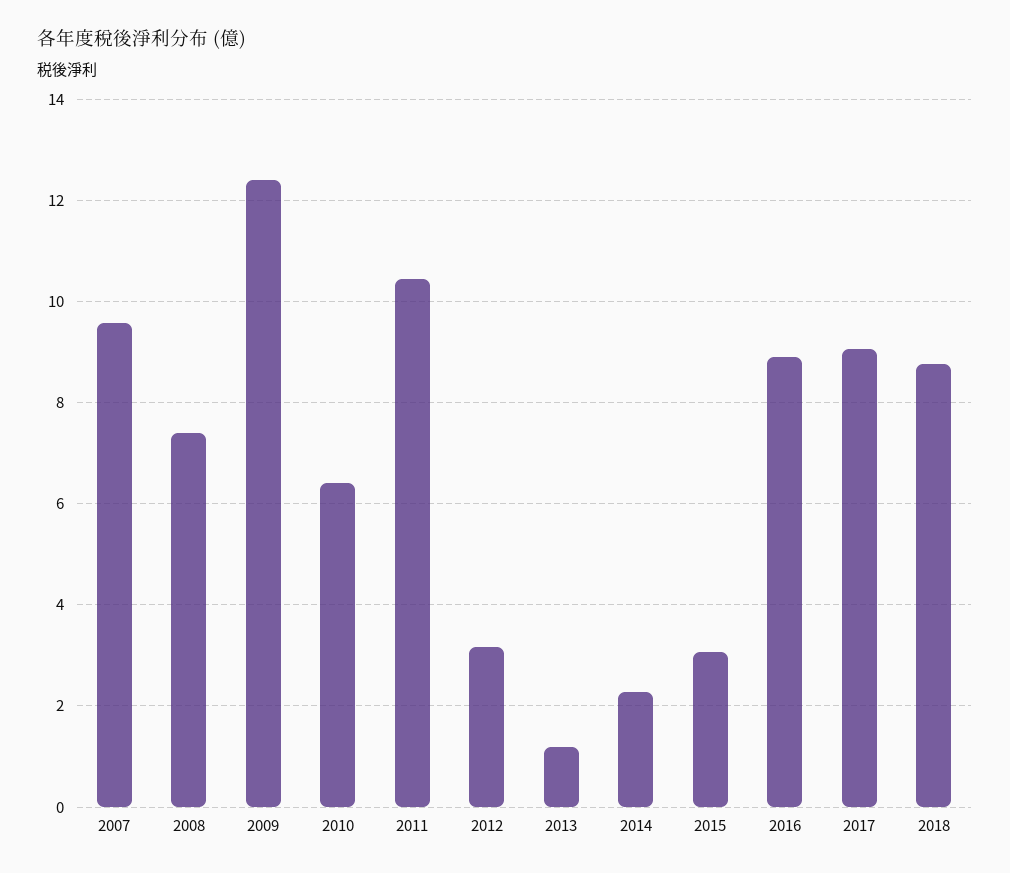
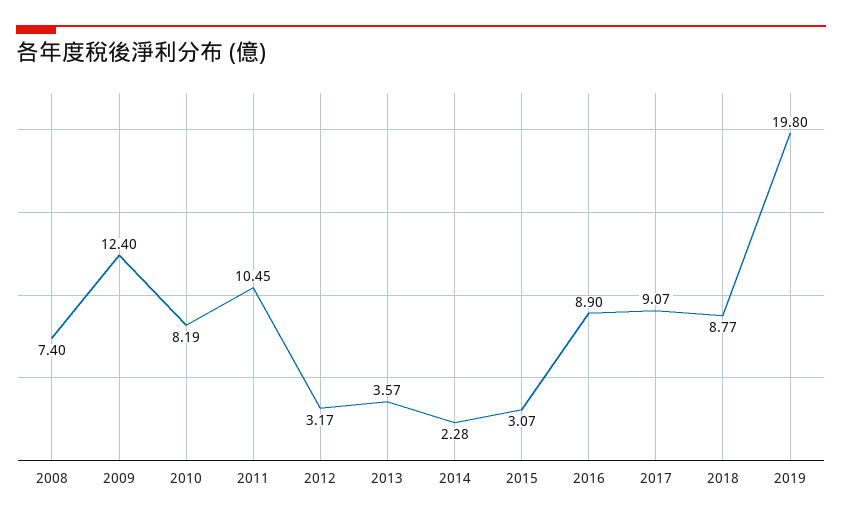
2007: 9.6 -> none
2010: 6.4 -> 8.19
2013: 1.2 -> 3.57
2019: none -> 19.8

